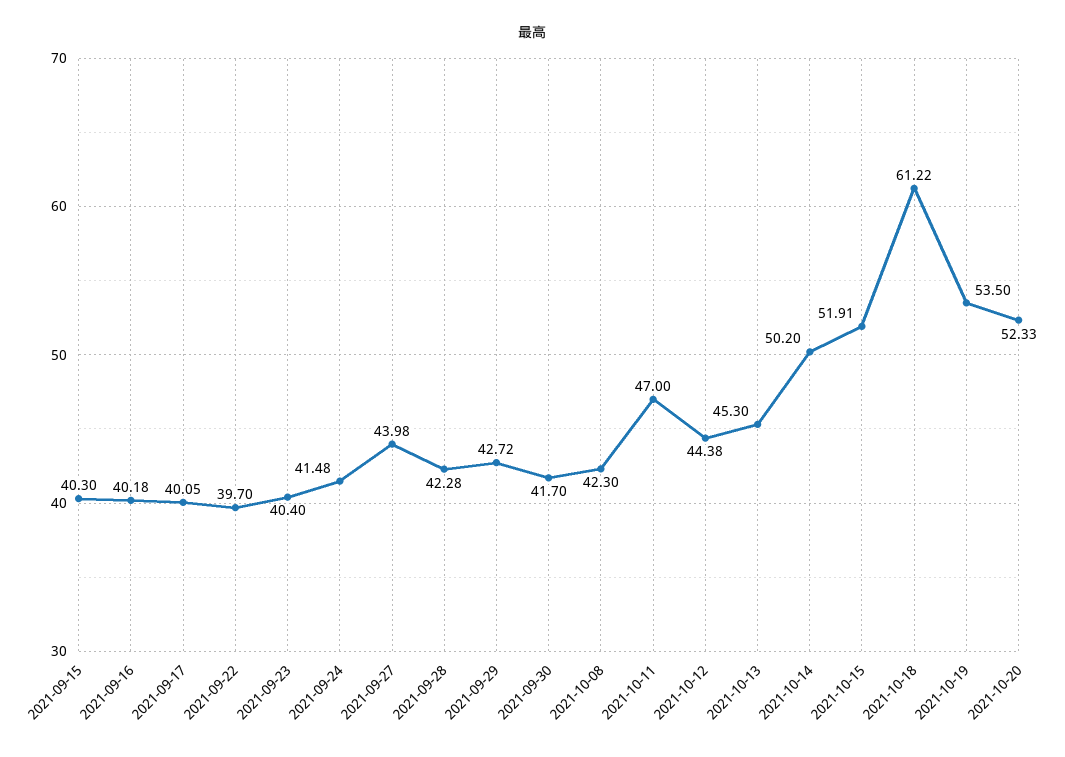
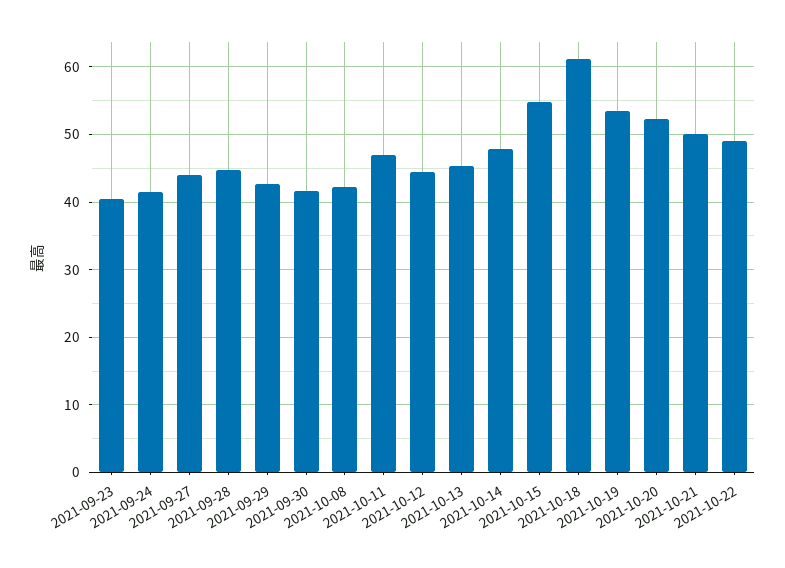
2021-09-15: 40.3 -> none
2021-09-16: 40.18 -> none
2021-09-17: 40.05 -> none
2021-09-22: 39.7 -> none
2021-09-28: 42.28 -> 45
2021-10-14: 50.2 -> 48
2021-10-15: 51.91 -> 55
2021-10-21: none -> 50
2021-10-22: none -> 49

